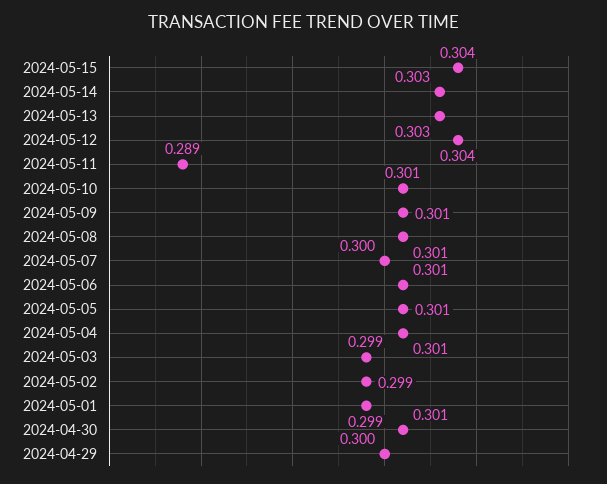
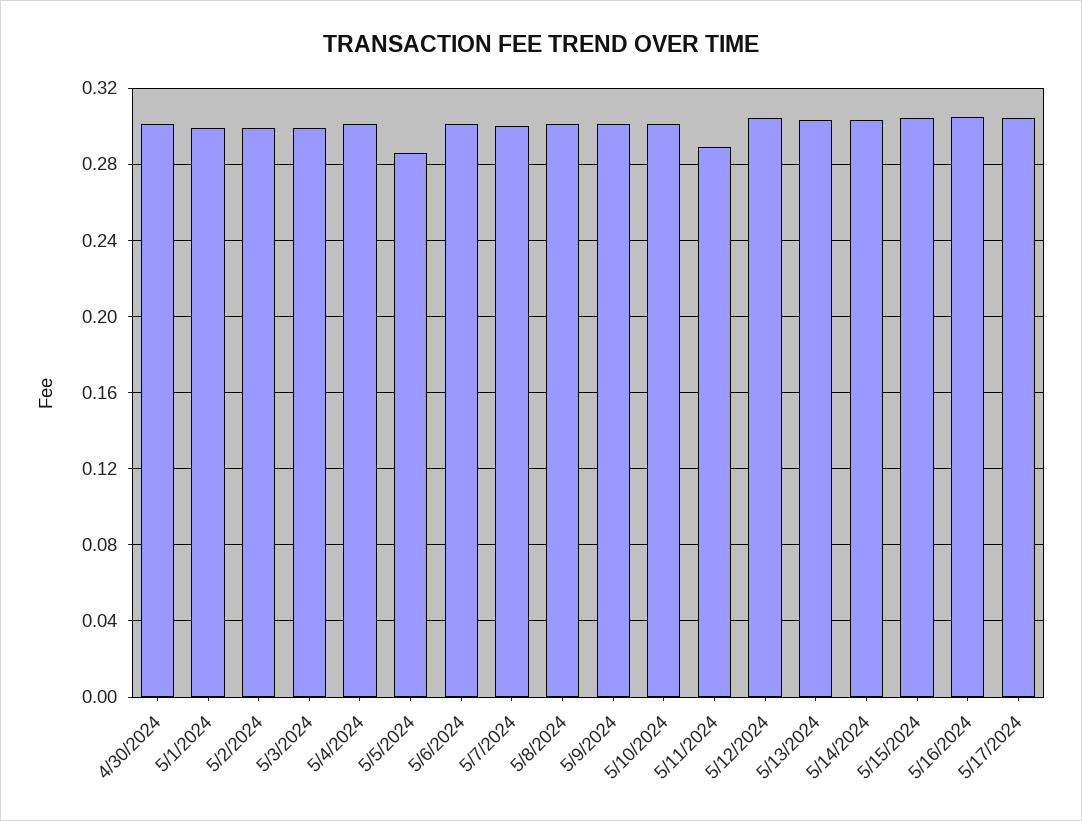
2024-05-05: 0.301 -> 0.285
2024-04-29: 0.3 -> none
5/16/2024: none -> 0.305
5/17/2024: none -> 0.305

